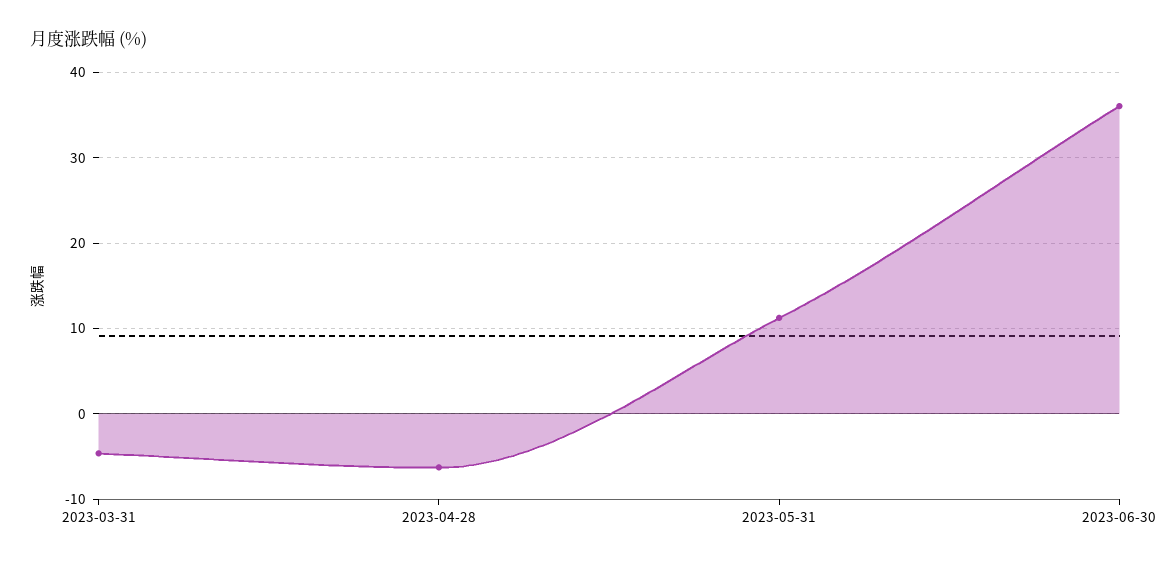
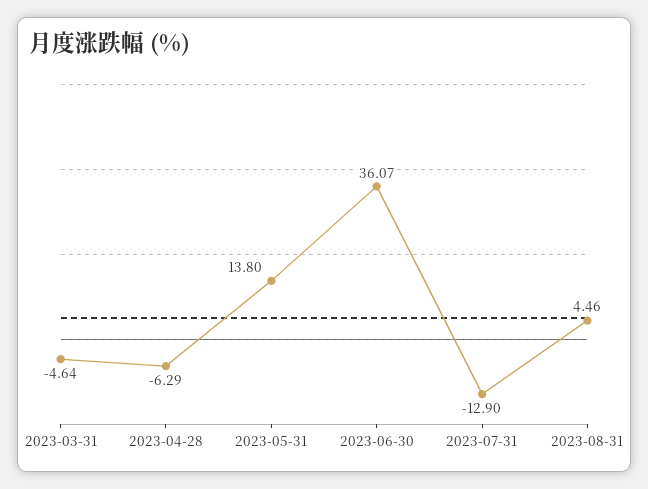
2023-05-31: 11 -> 13.8
2023-07-31: none -> -12.9
2023-08-31: none -> 4.46

